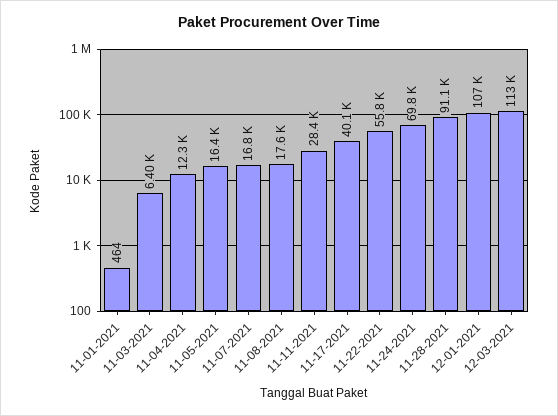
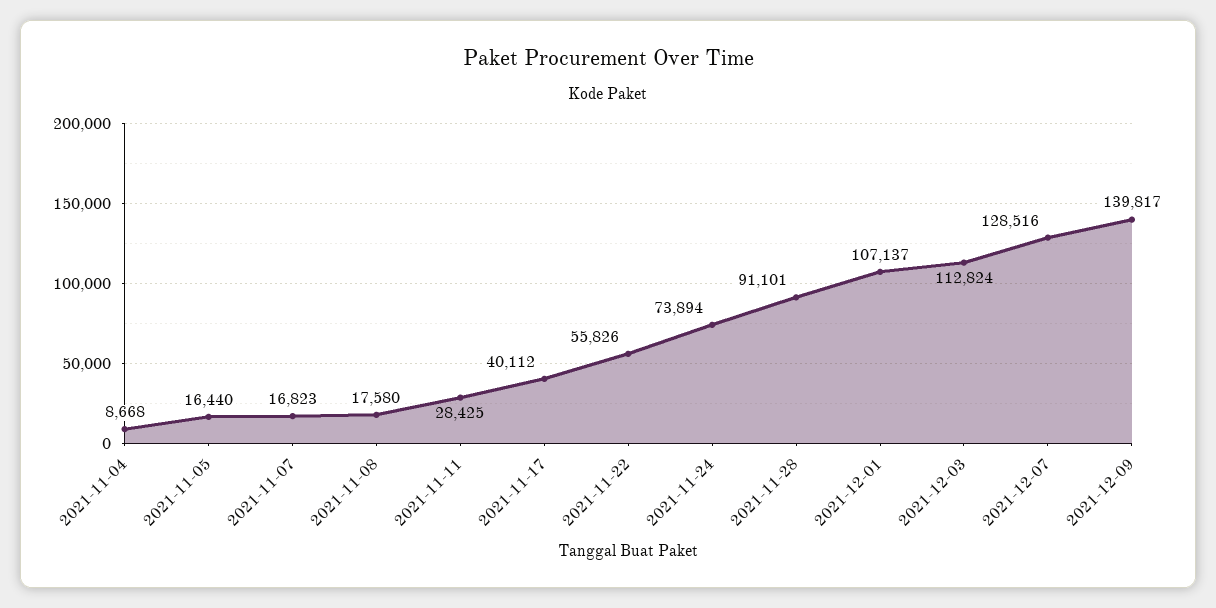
11-01-2021: 464 -> none
11-03-2021: 6400 -> none
11-04-2021: 12300 -> 8668
11-24-2021: 69800 -> 73894
2021-12-07: none -> 128516
2021-12-09: none -> 139817

